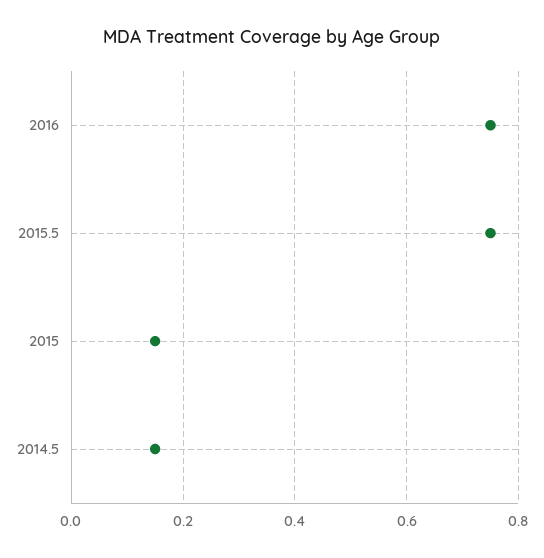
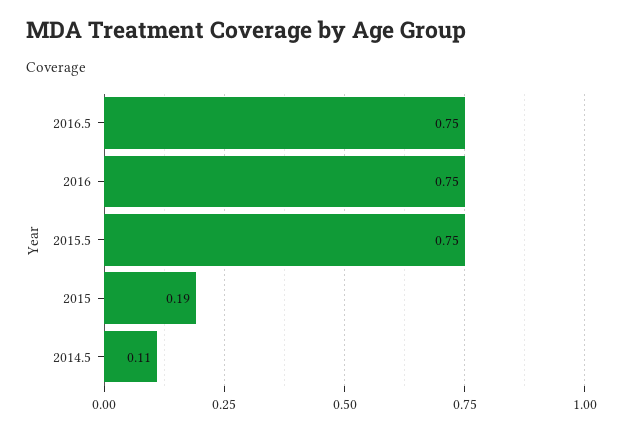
2015: 0.15 -> 0.19
2014.5: 0.15 -> 0.11
2016.5: none -> 0.75

